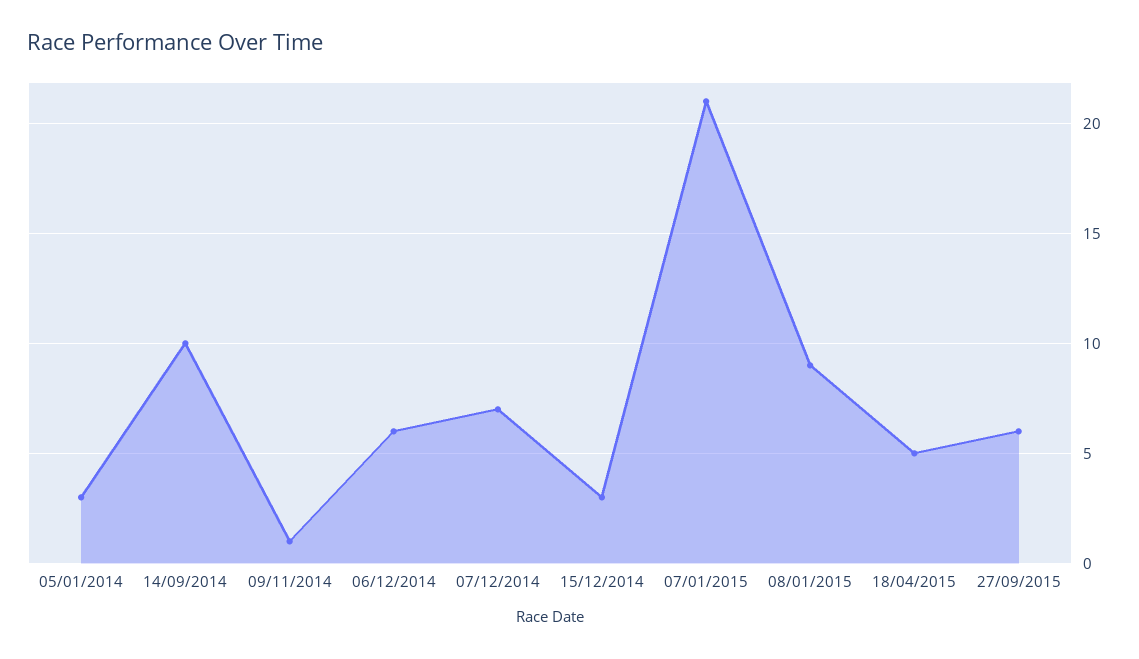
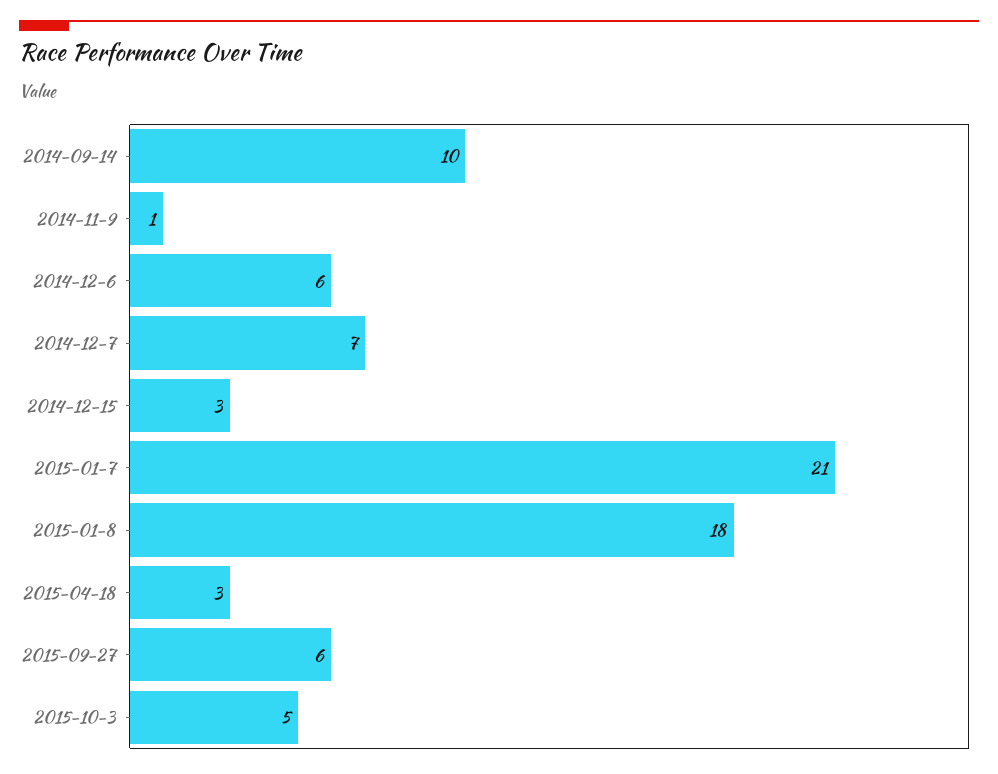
05/01/2014: 3 -> none
08/01/2015: 9 -> 18
18/04/2015: 5 -> 3
2015-10-3: none -> 5

